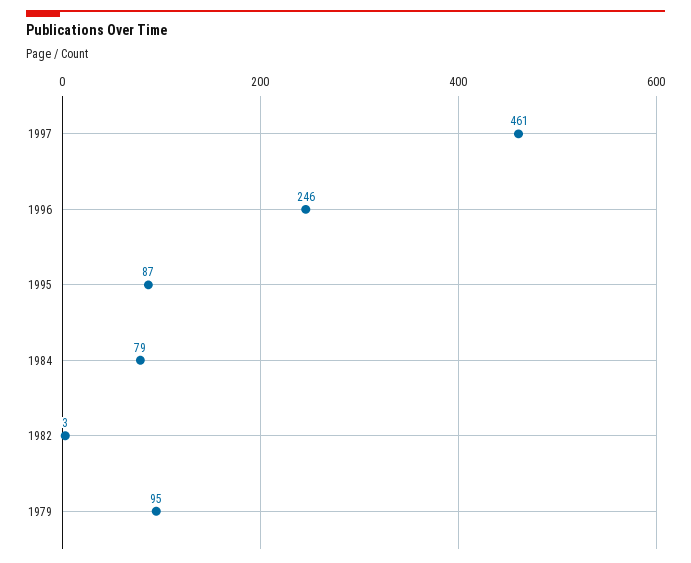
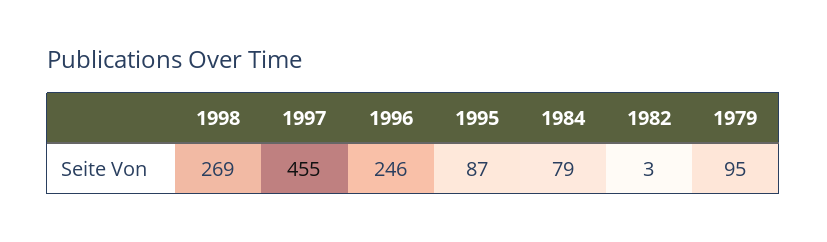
1997: 461 -> 455
1998: none -> 269

